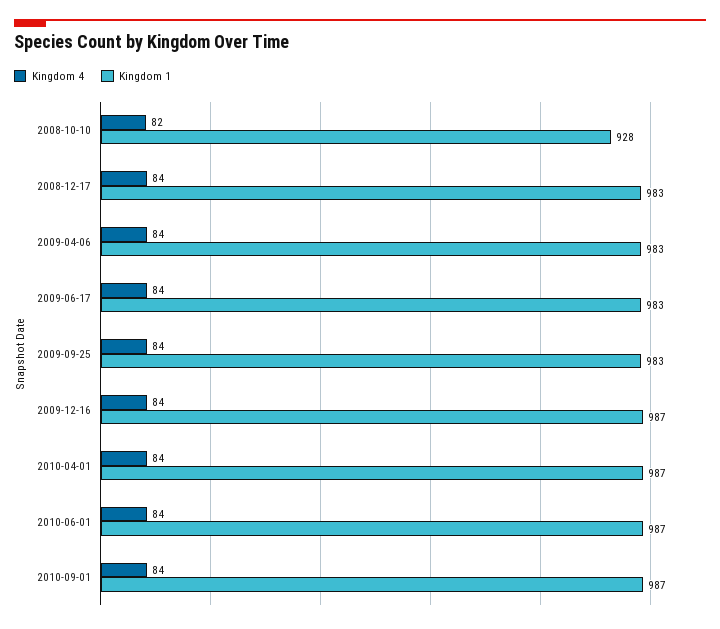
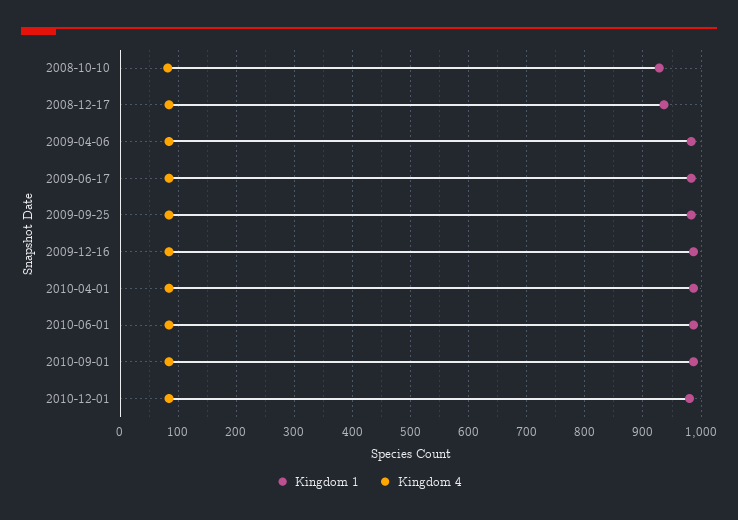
Kingdom 1, 2008-12-17: 983 -> 940
Kingdom 1, 2010-12-01: none -> 980
Kingdom 4, 2010-12-01: none -> 80

